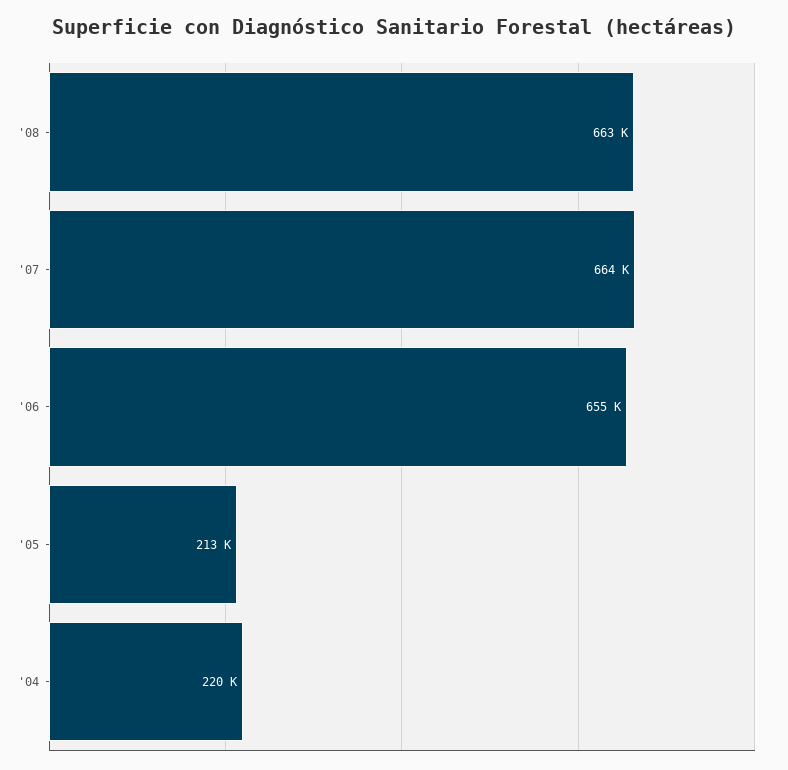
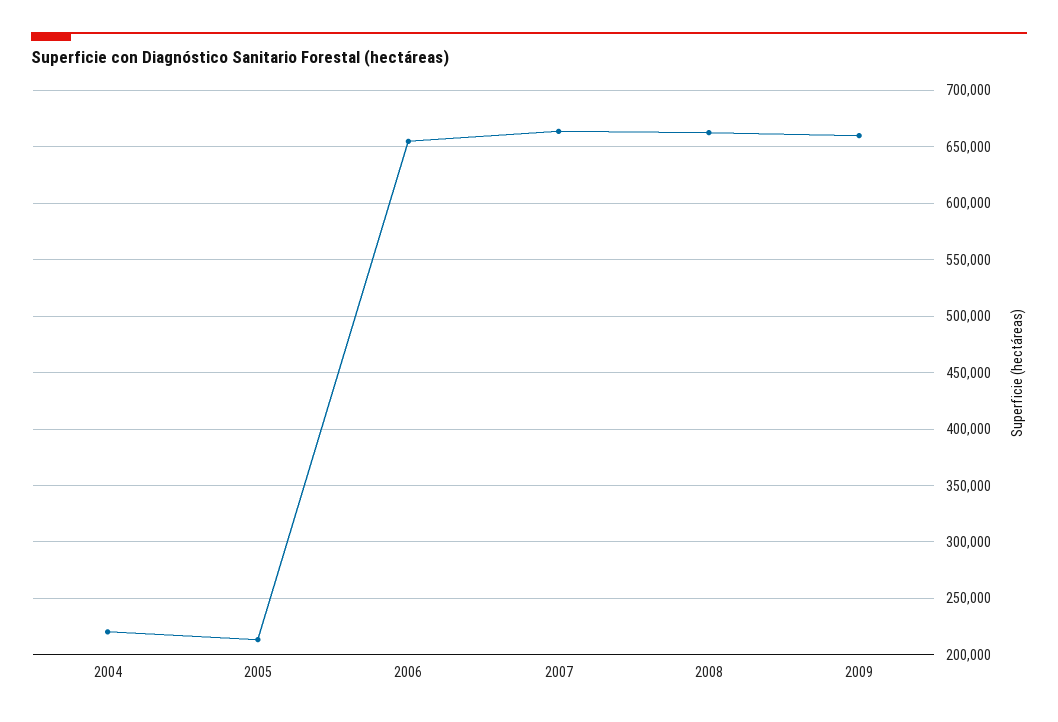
2009: none -> 660000

